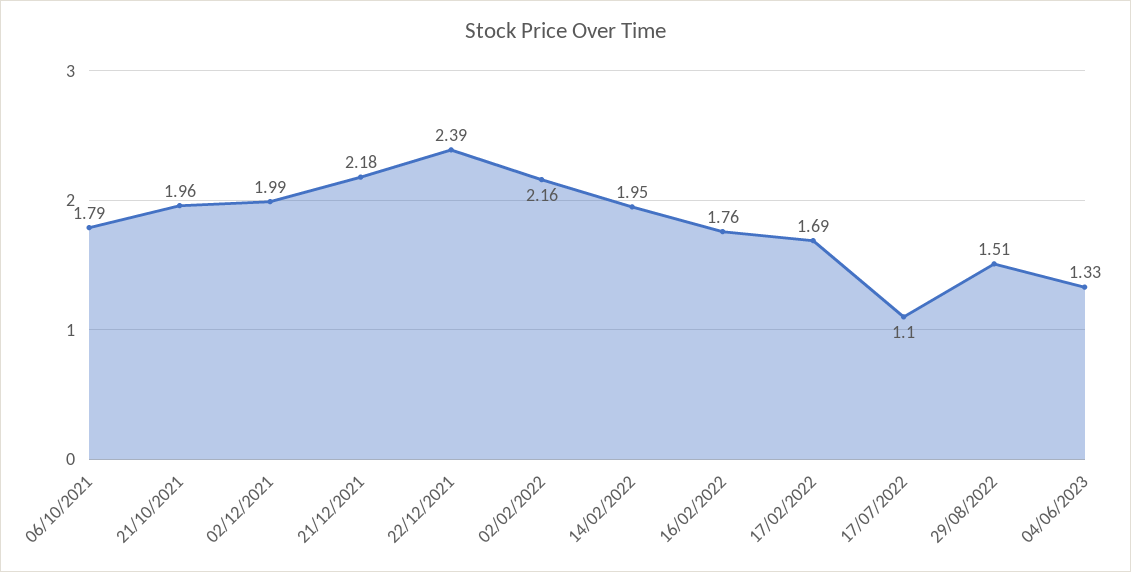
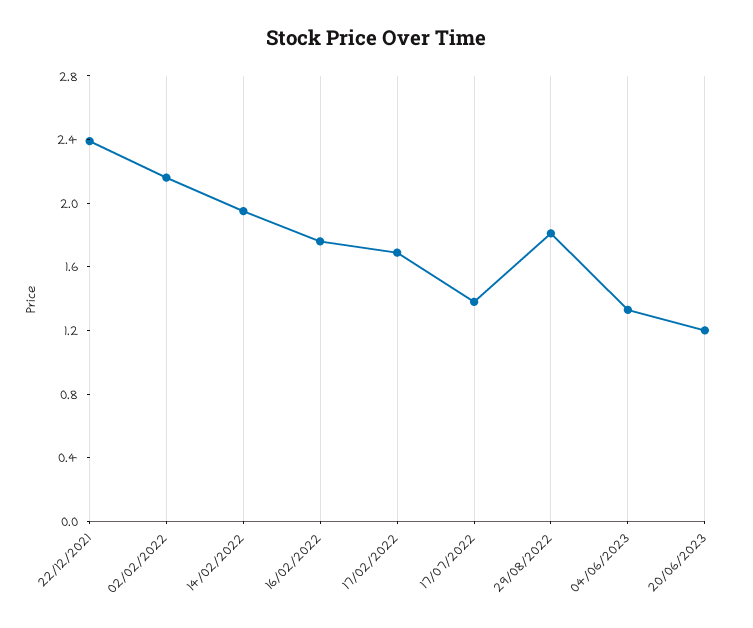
06/10/2021: 1.79 -> none
21/10/2021: 1.96 -> none
02/12/2021: 1.99 -> none
21/12/2021: 2.18 -> none
17/07/2022: 1.1 -> 1.4
29/08/2022: 1.51 -> 1.8
20/06/2023: none -> 1.2

